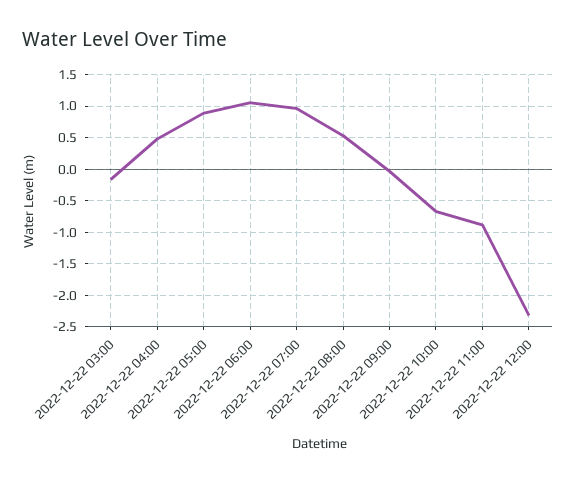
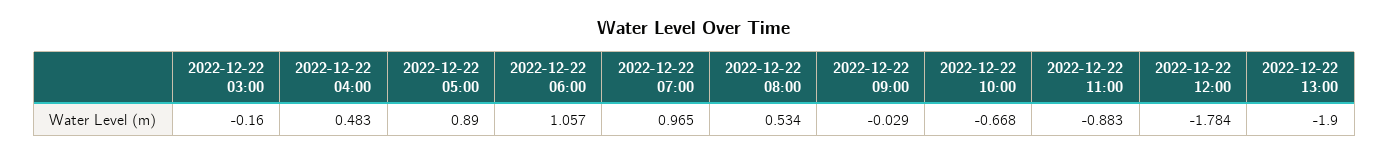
2022-12-22 12:00: -2.3 -> -1.784
2022-12-22 13:00: none -> -1.9

